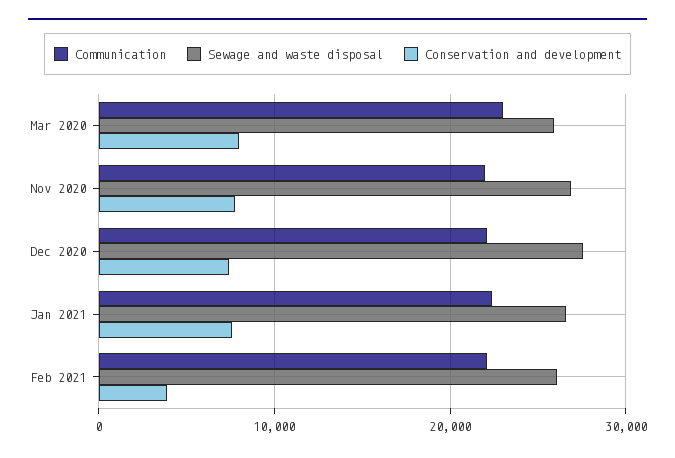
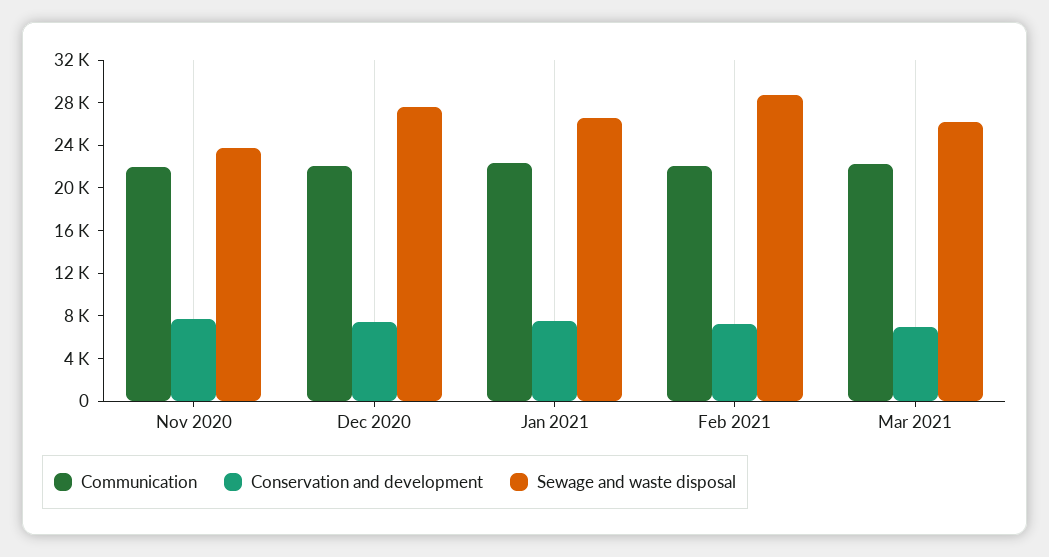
Communication, Mar 2020: 23000 -> none
Sewage and waste disposal, Mar 2020: 26000 -> none
Conservation and development, Mar 2020: 8000 -> none
Sewage and waste disposal, Nov 2020: 27000 -> 24000
Sewage and waste disposal, Feb 2021: 26000 -> 29000
Conservation and development, Feb 2021: 4000 -> 7000
Communication, Mar 2021: none -> 22000
Conservation and development, Mar 2021: none -> 7000
Sewage and waste disposal, Mar 2021: none -> 26000

